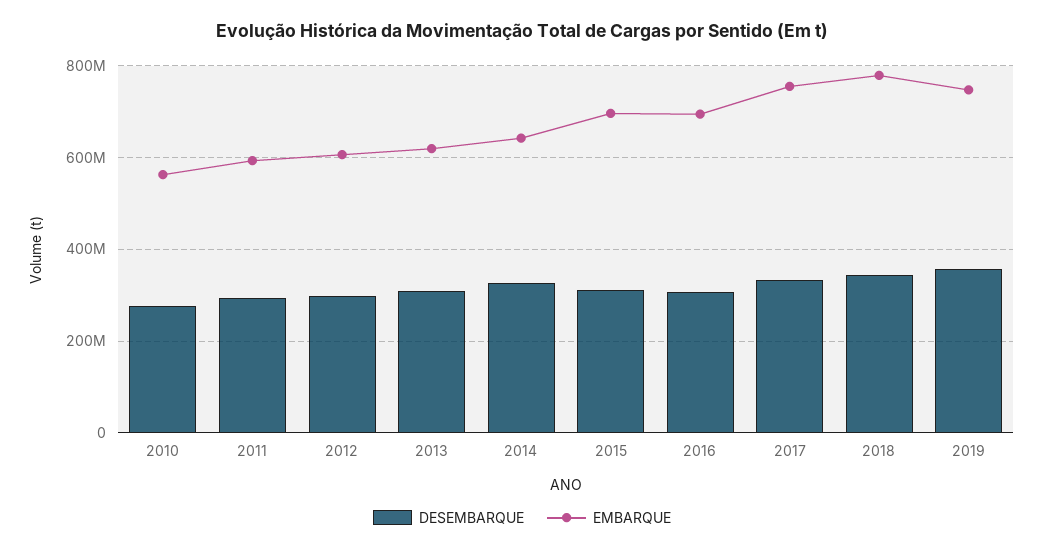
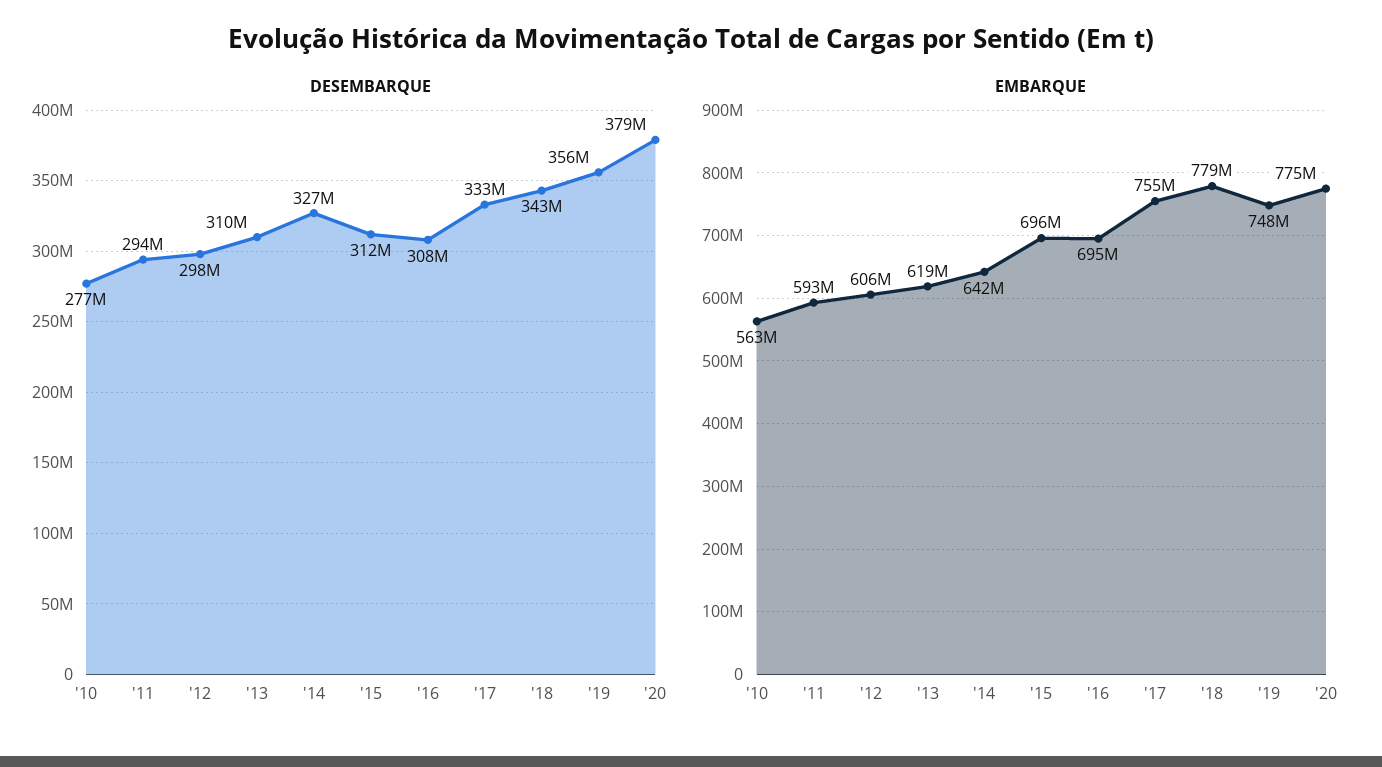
DESEMBARQUE, '20: none -> 379000000
EMBARQUE, '20: none -> 775000000

